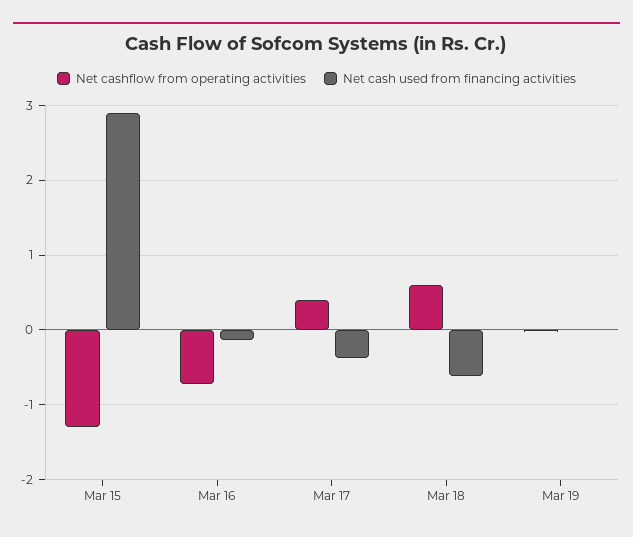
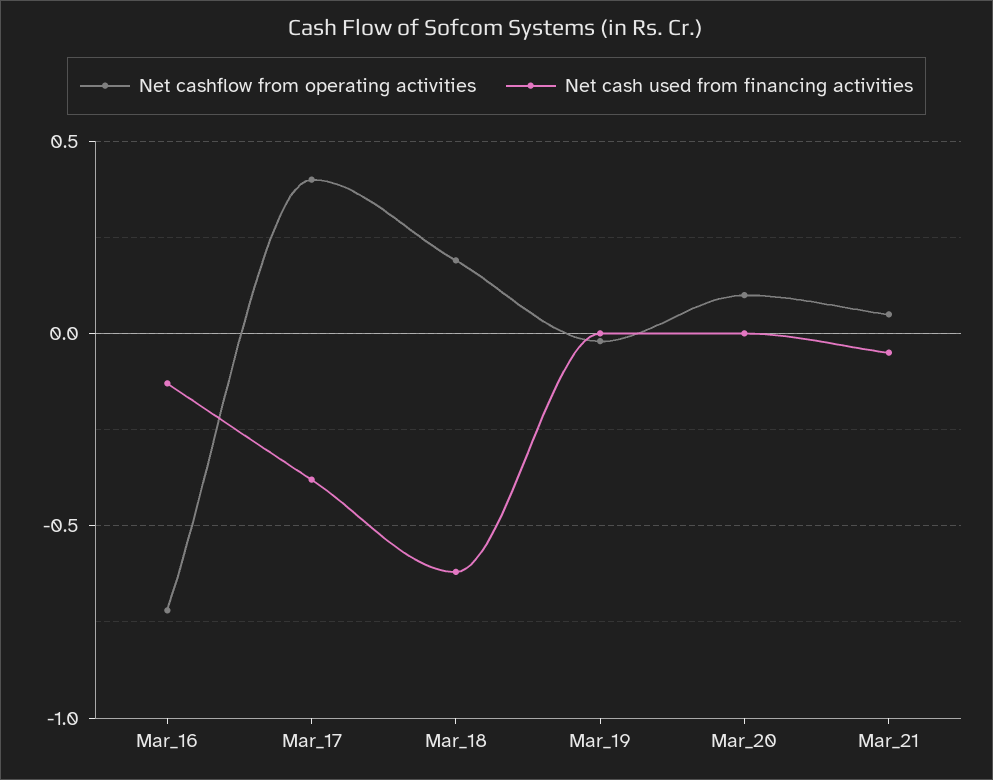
Net cashflow from operating activities, Mar 15: -1.3 -> none
Net cash used from financing activities, Mar 15: 2.9 -> none
Net cashflow from operating activities, Mar 18: 0.6 -> 0.2
Net cashflow from operating activities, Mar_20: none -> 0.1
Net cash used from financing activities, Mar_20: none -> 0
Net cashflow from operating activities, Mar_21: none -> 0.05
Net cash used from financing activities, Mar_21: none -> -0.05

